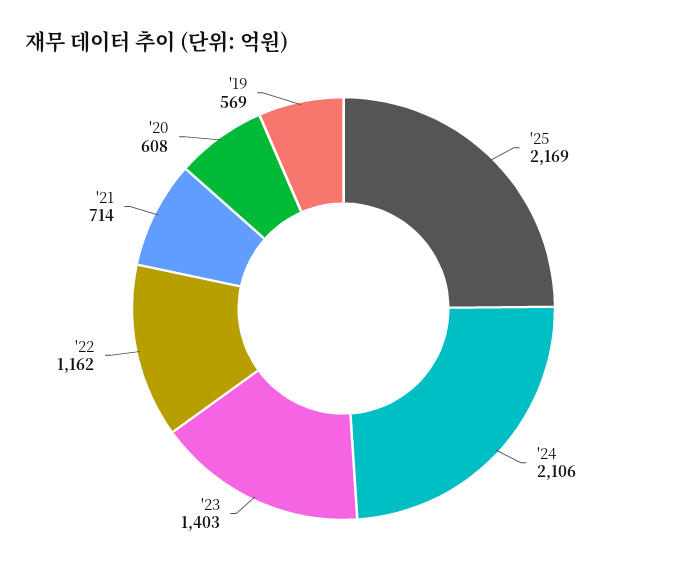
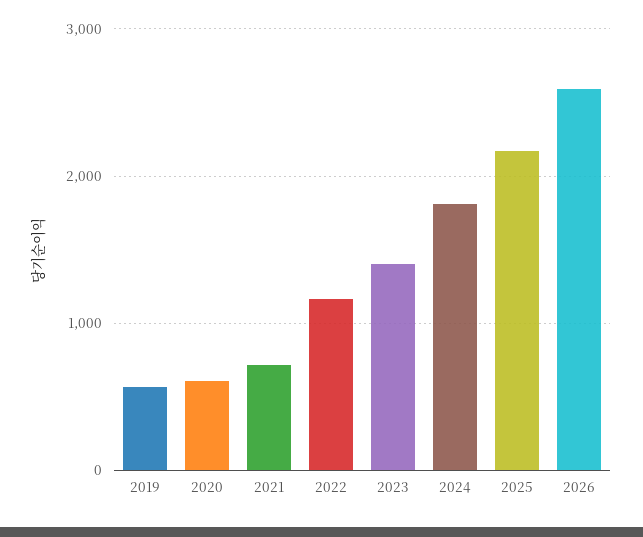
'24: 2106 -> 1800
2026: none -> 2600

